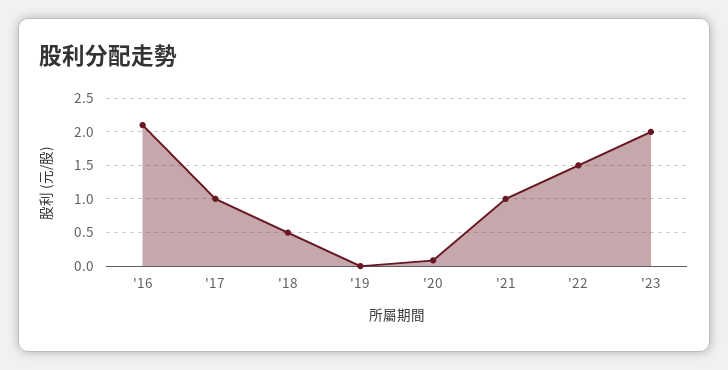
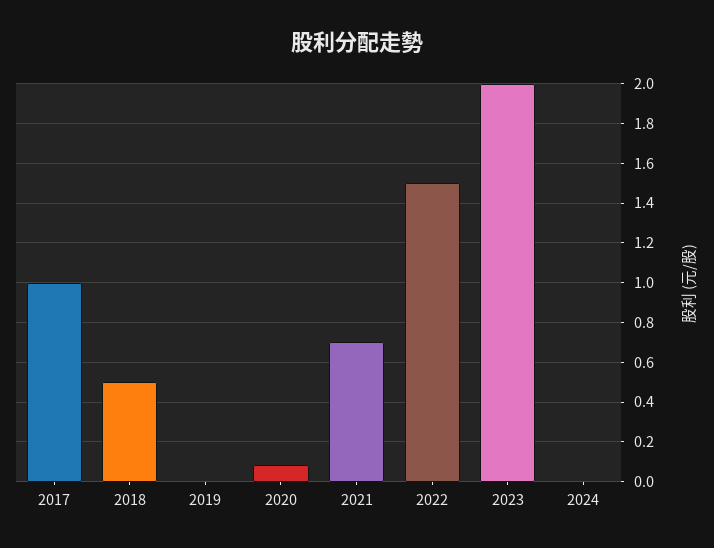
'16: 2.1 -> none
'21: 1 -> 0.7
2024: none -> 0

